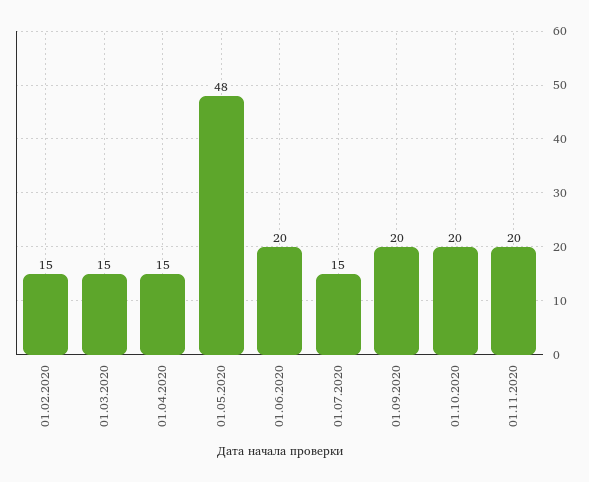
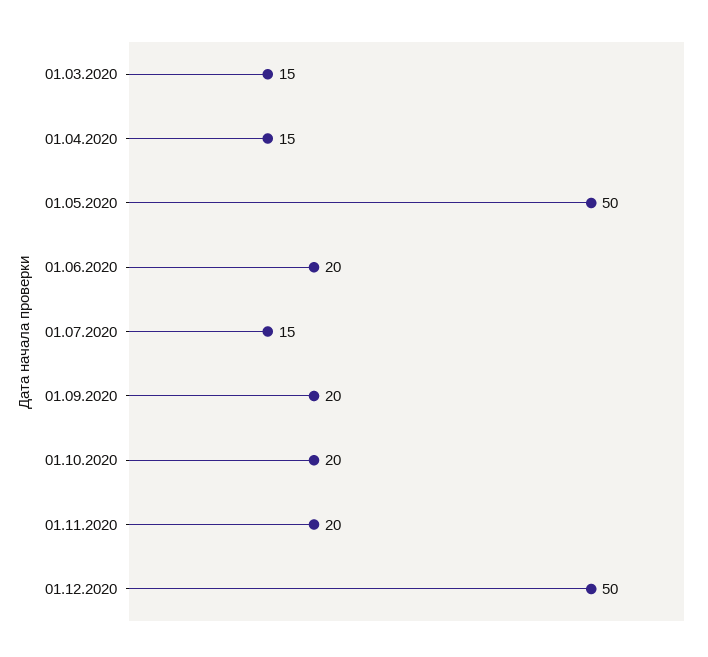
01.02.2020: 15 -> none
01.05.2020: 48 -> 50
01.12.2020: none -> 50

